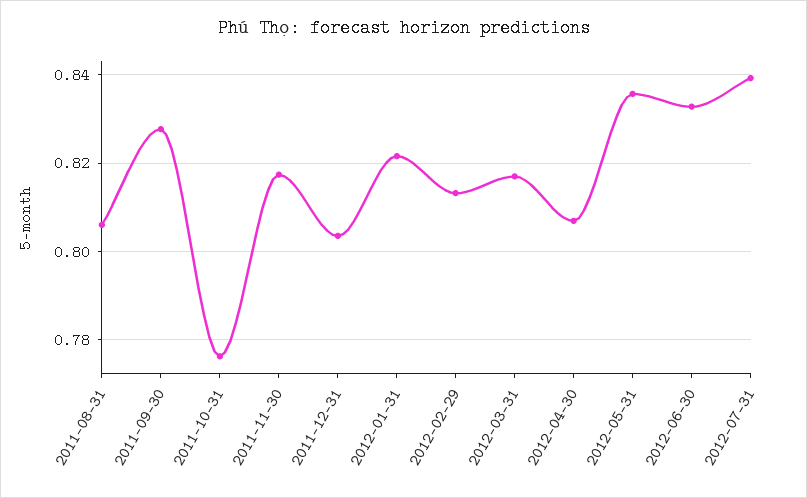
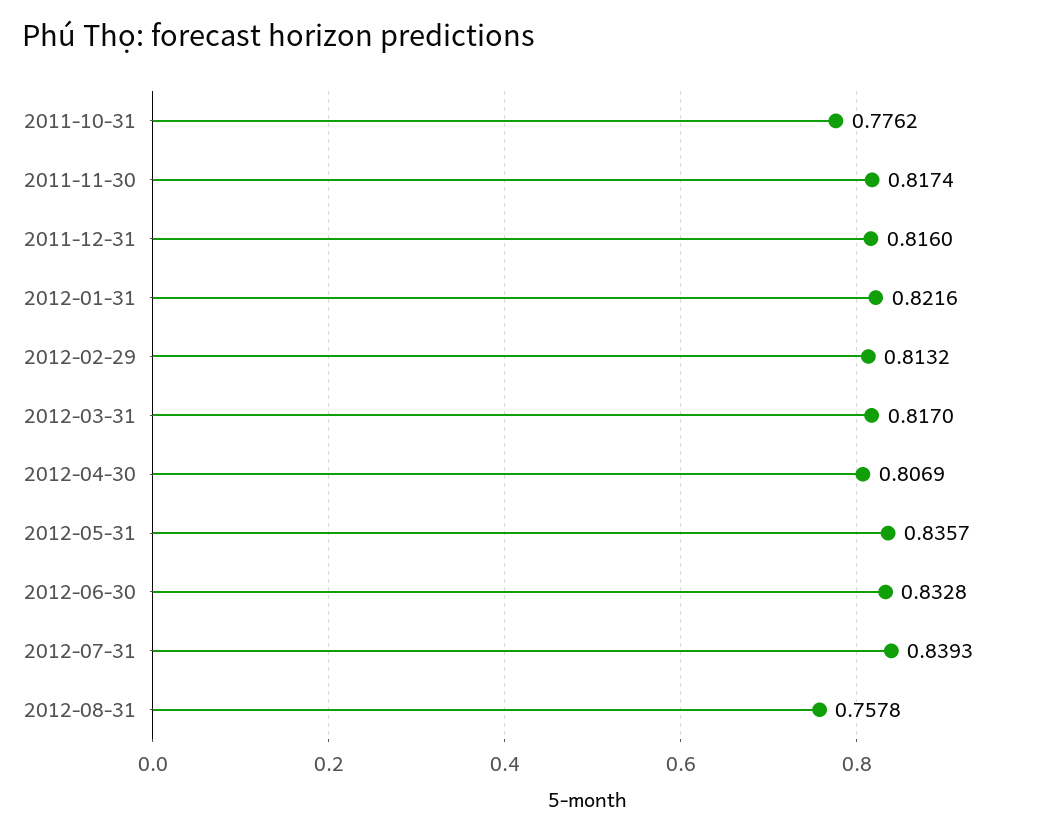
2011-08-31: 0.806 -> none
2011-09-30: 0.828 -> none
2011-12-31: 0.804 -> 0.816
2012-08-31: none -> 0.7578

